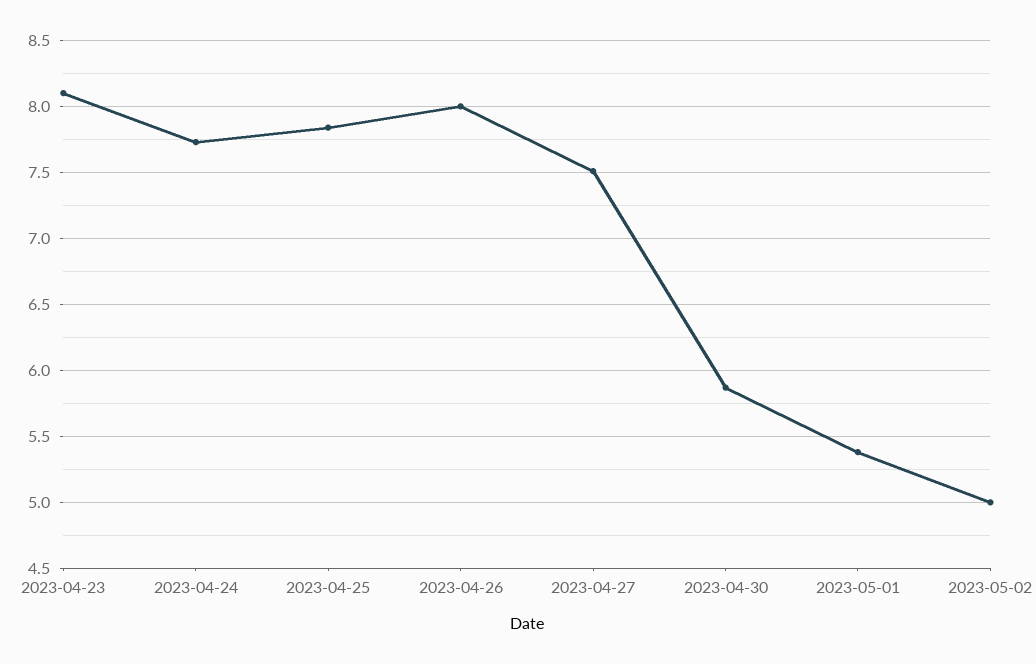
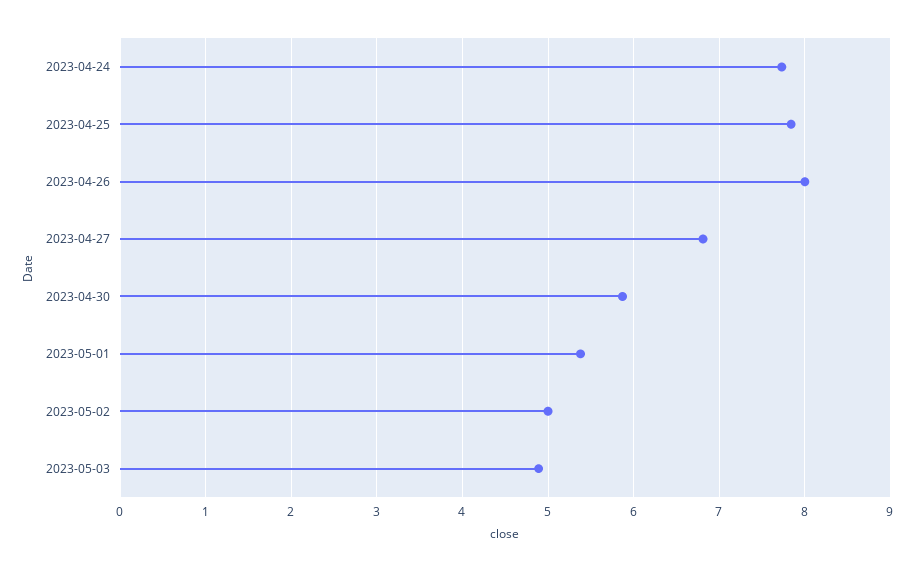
2023-04-23: 8.1 -> none
2023-04-27: 7.5 -> 6.8
2023-05-03: none -> 4.9

